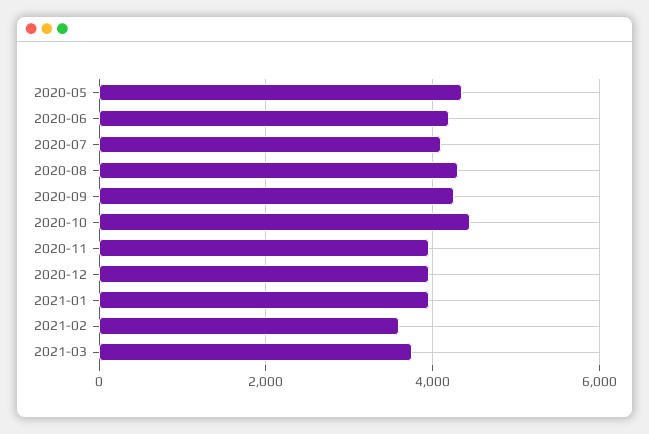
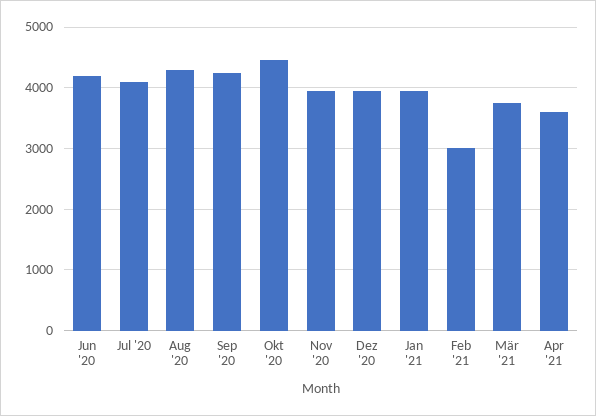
2020-05: 4400 -> none
2021-02: 3600 -> 3000
Apr '21: none -> 3600

